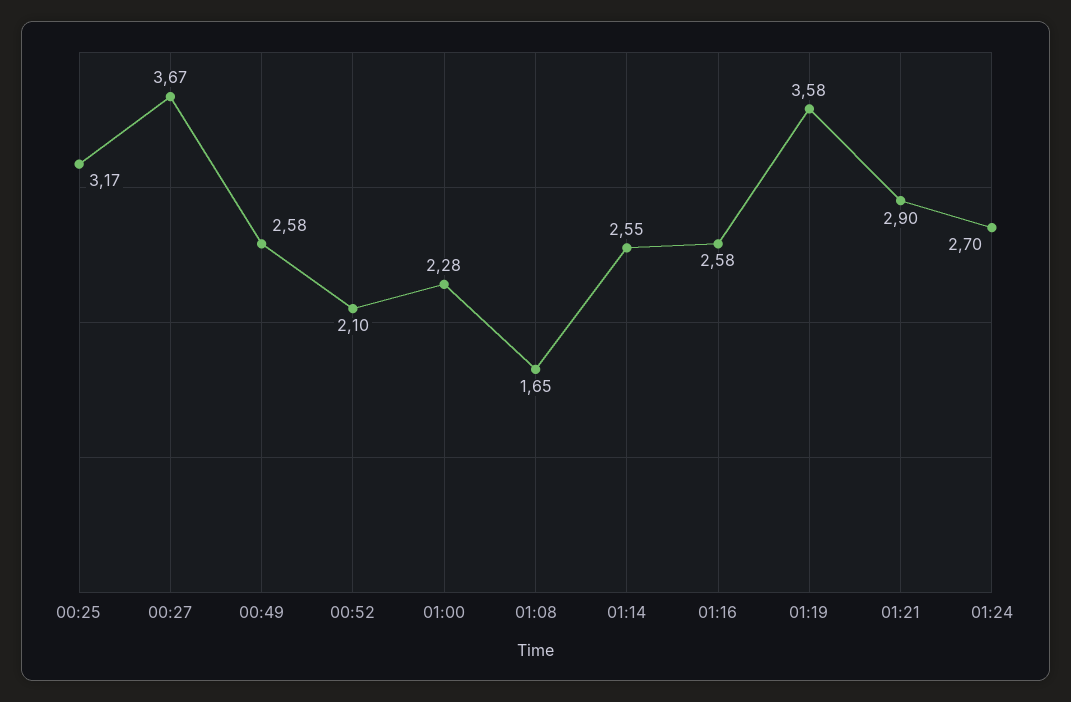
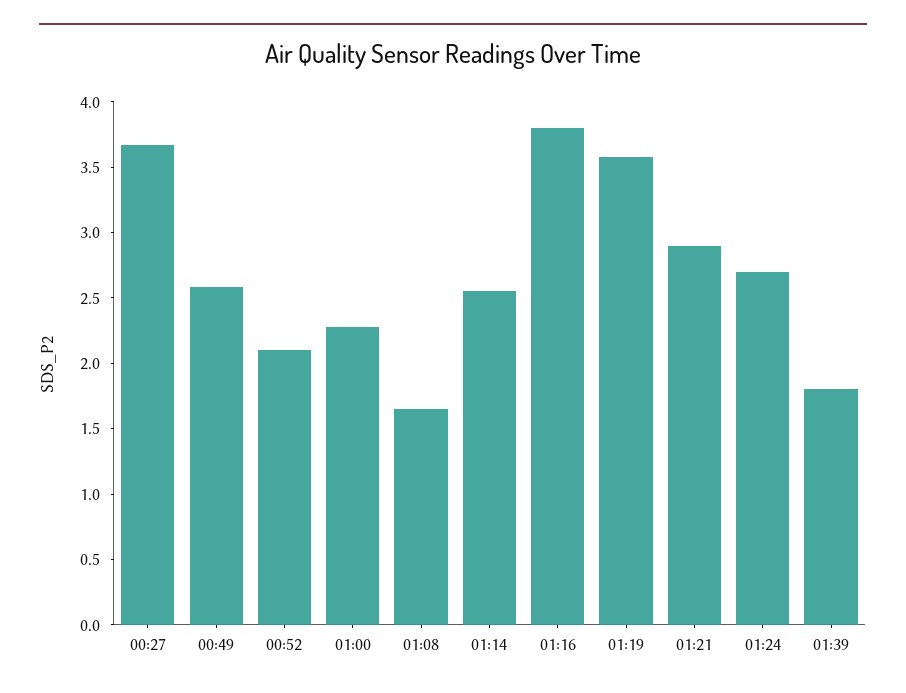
00:25: 3.17 -> none
01:16: 2.58 -> 3.8
01:39: none -> 1.8

